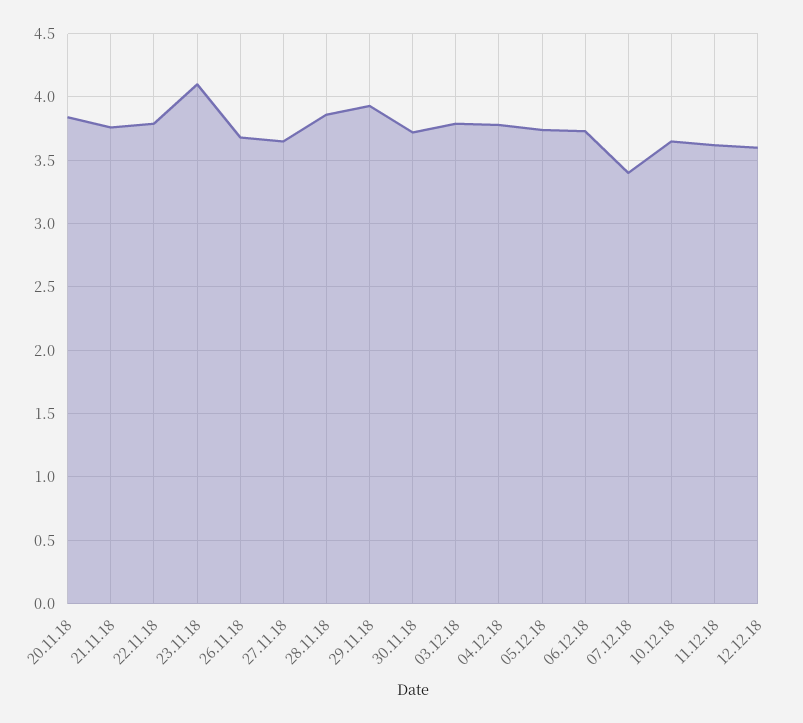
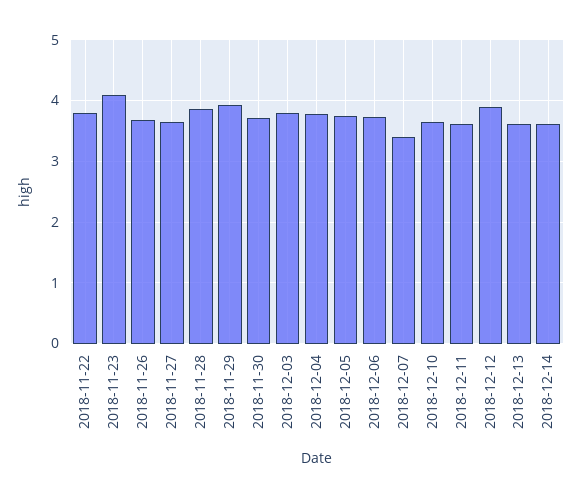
20.11.18: 3.85 -> none
21.11.18: 3.75 -> none
12.12.18: 3.6 -> 3.9
2018-12-13: none -> 3.6
2018-12-14: none -> 3.6

